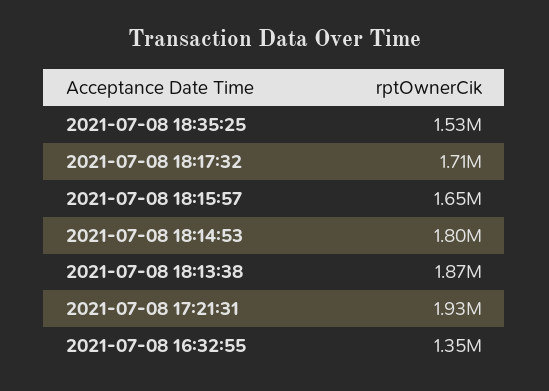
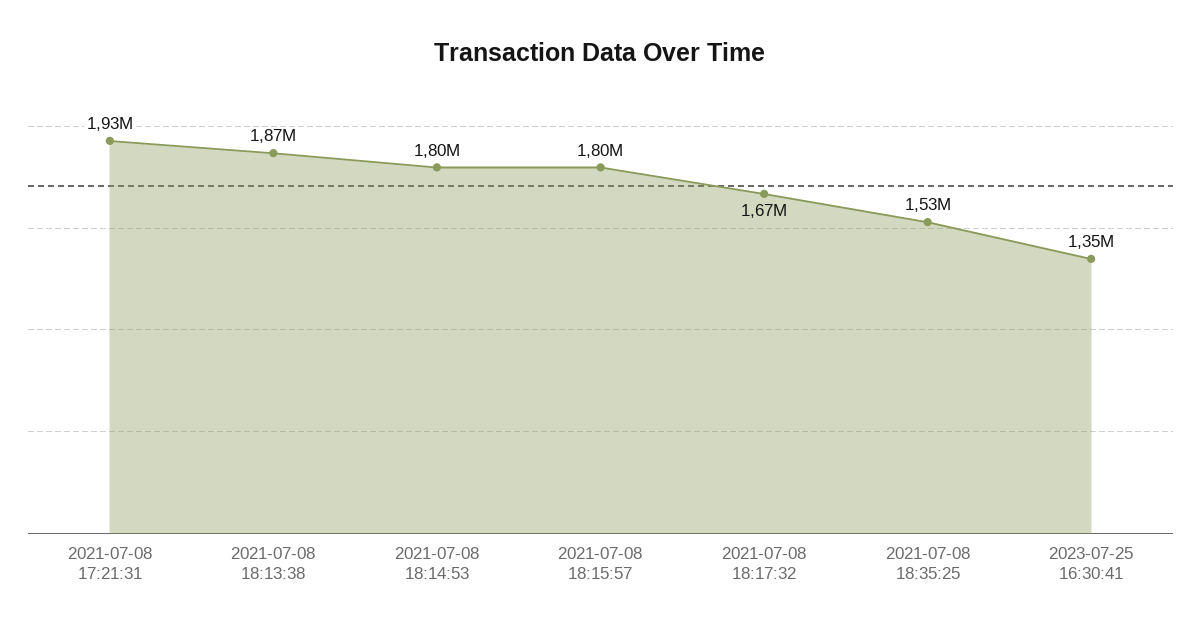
2021-07-08 18:17:32: 1710000 -> 1670000
2021-07-08 18:15:57: 1650000 -> 1800000
2021-07-08 16:32:55: 1350000 -> none
2023-07-25 16:30:41: none -> 1350000

